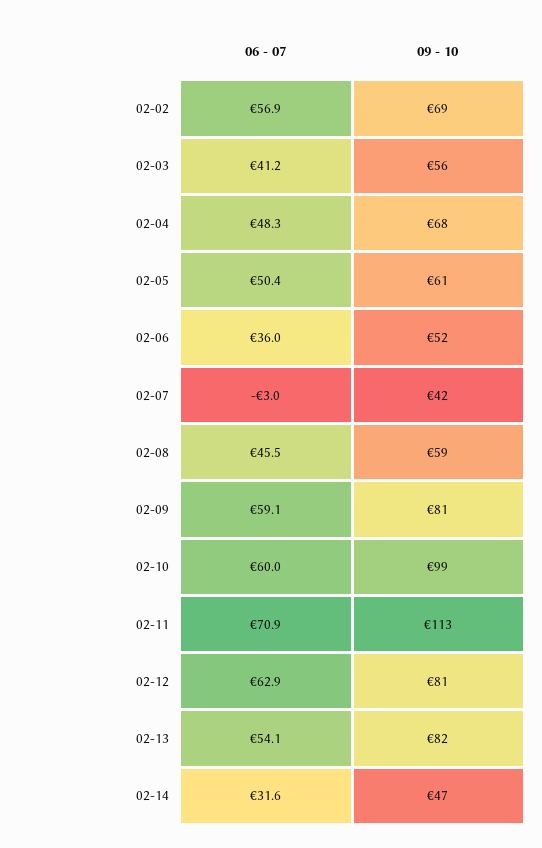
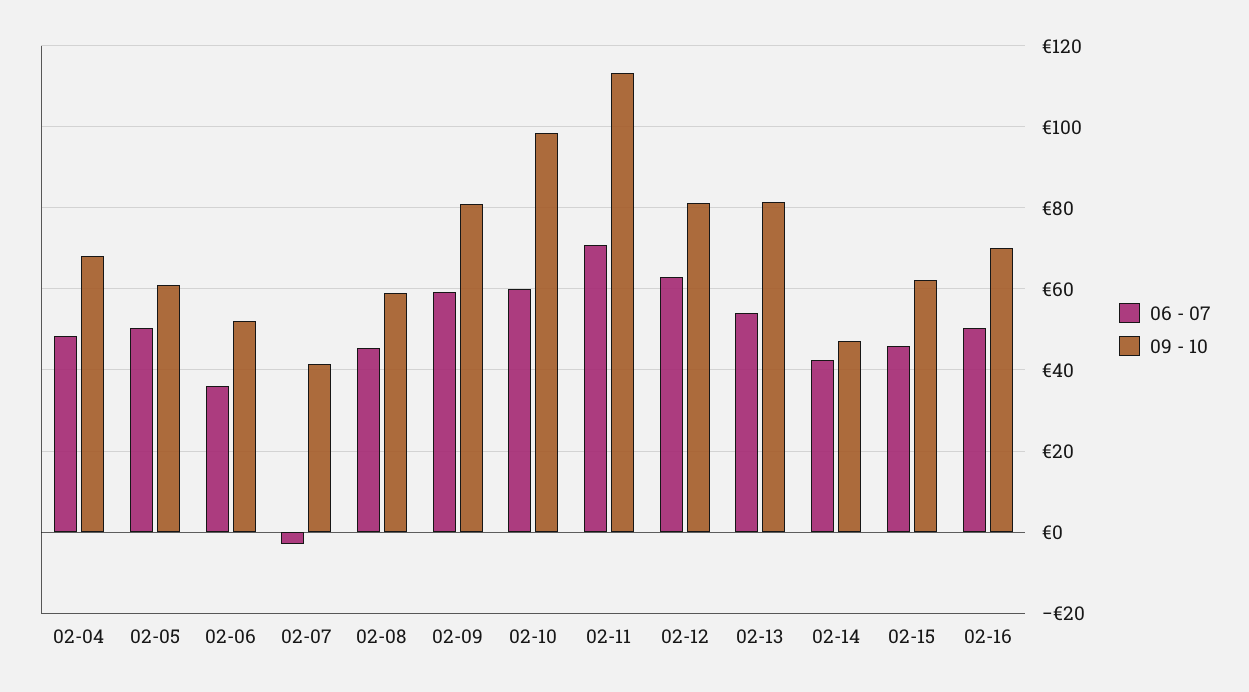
06 - 07, 02-02: 56.9 -> none
09 - 10, 02-02: 69 -> none
06 - 07, 02-03: 41.2 -> none
09 - 10, 02-03: 56 -> none
06 - 07, 02-14: 31.6 -> 42
06 - 07, 02-15: none -> 46
09 - 10, 02-15: none -> 62
06 - 07, 02-16: none -> 50
09 - 10, 02-16: none -> 70

